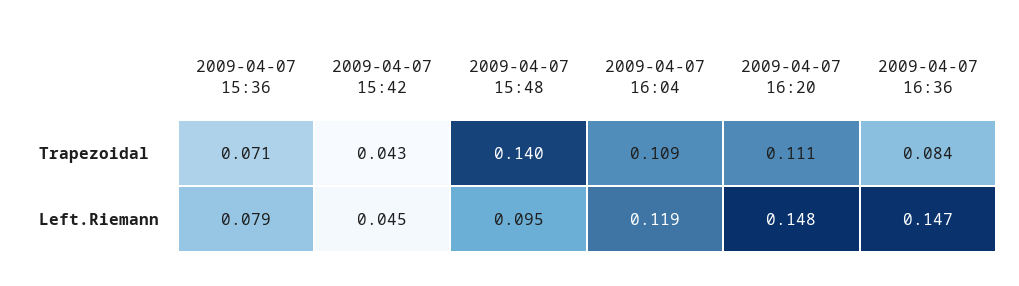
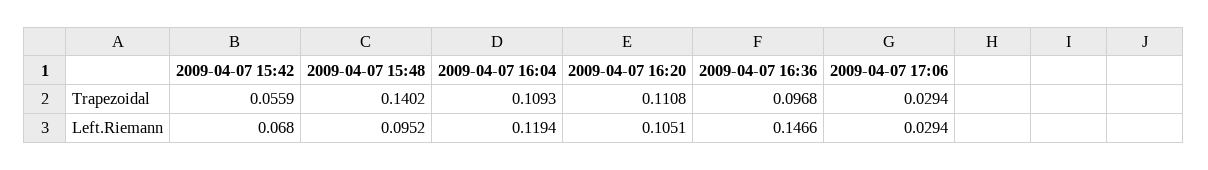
2009-04-07 15:36, Trapezoidal: 0.071 -> none
2009-04-07 15:42, Trapezoidal: 0.043 -> 0.0559
2009-04-07 16:36, Trapezoidal: 0.084 -> 0.0968
2009-04-07 15:36, Left.Riemann: 0.079 -> none
2009-04-07 15:42, Left.Riemann: 0.045 -> 0.068
2009-04-07 16:20, Left.Riemann: 0.148 -> 0.1051
2009-04-07 17:06, Trapezoidal: none -> 0.0294
2009-04-07 17:06, Left.Riemann: none -> 0.0294

